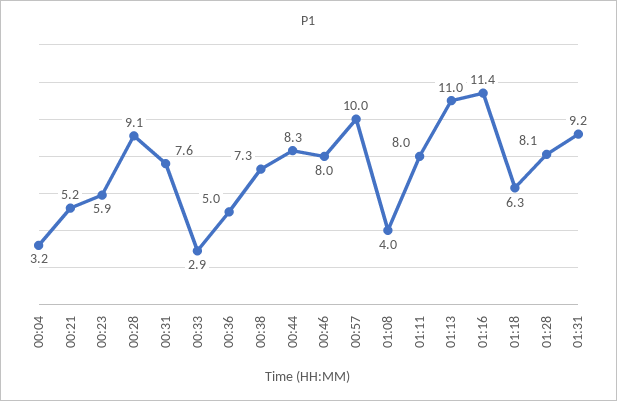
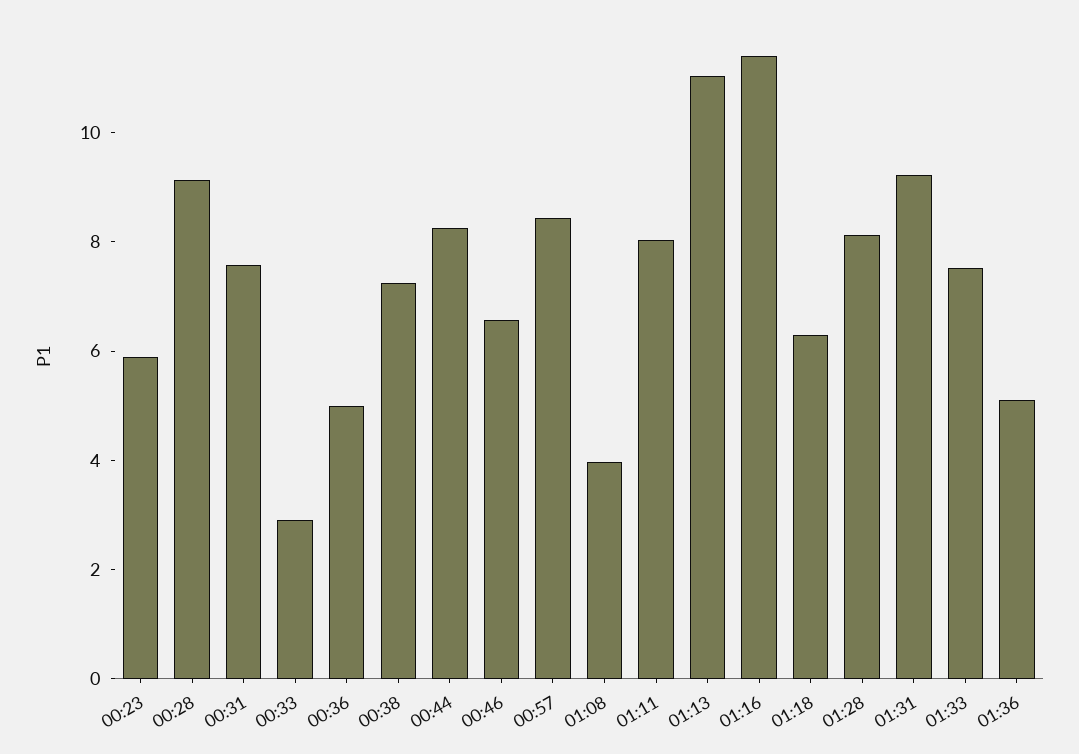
00:04: 3.2 -> none
00:21: 5.2 -> none
00:46: 8 -> 6.5
00:57: 10 -> 8.5
01:33: none -> 7.5
01:36: none -> 5

